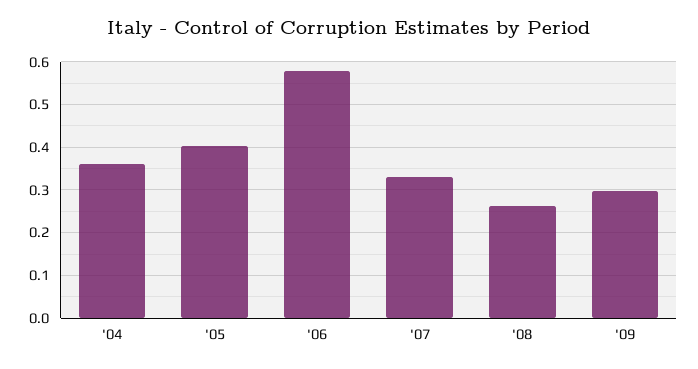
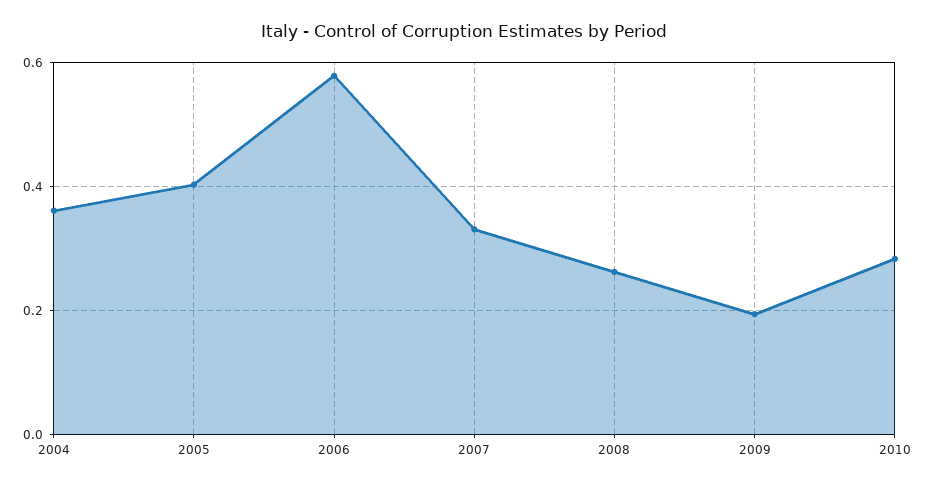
'09: 0.3 -> 0.2
2010: none -> 0.28

